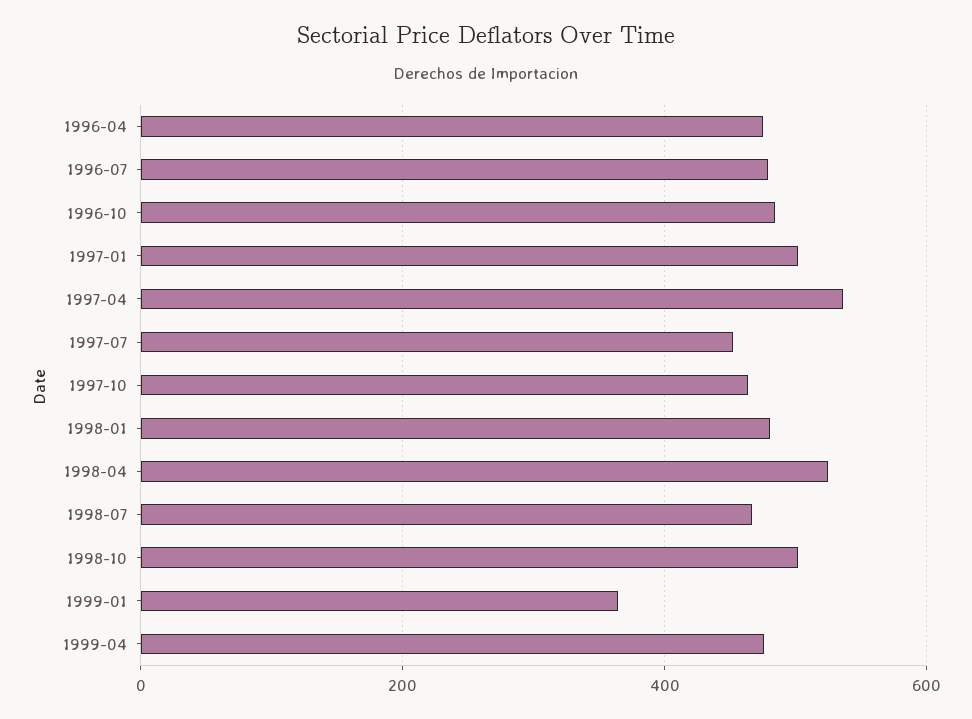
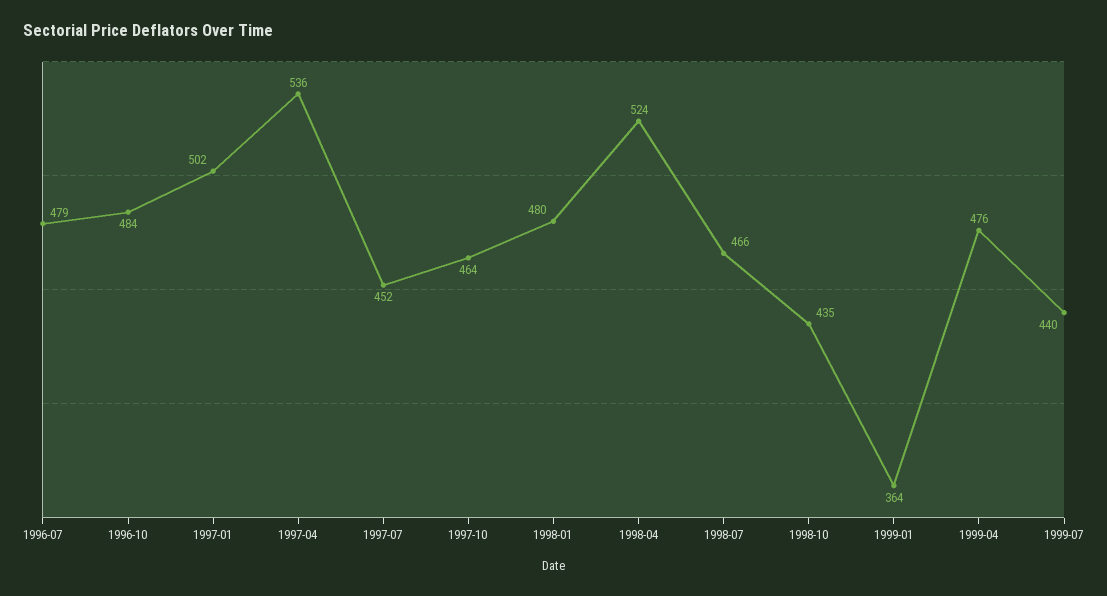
1996-04: 480 -> none
1998-10: 500 -> 435
1999-07: none -> 440

